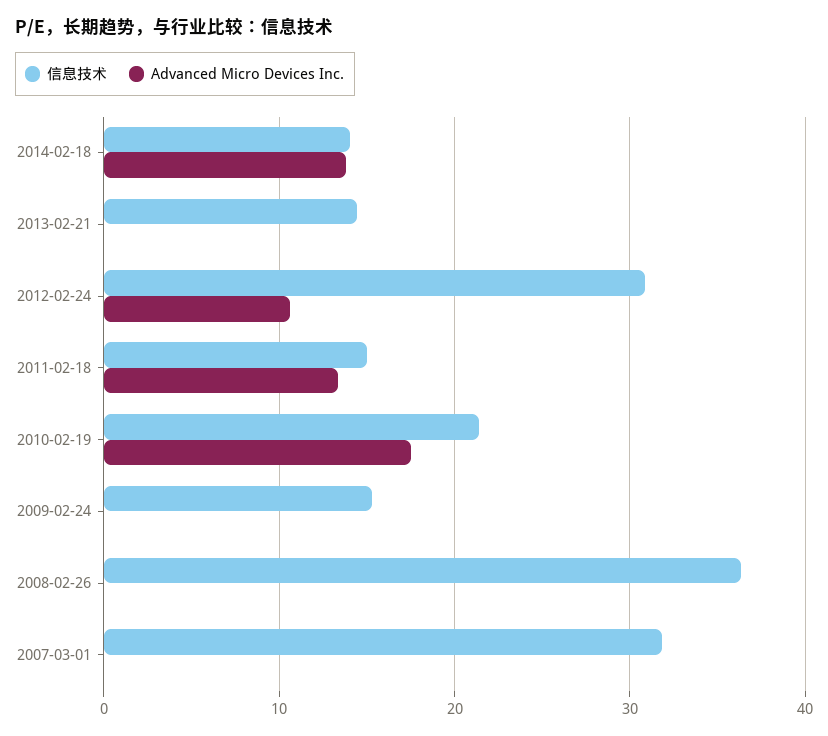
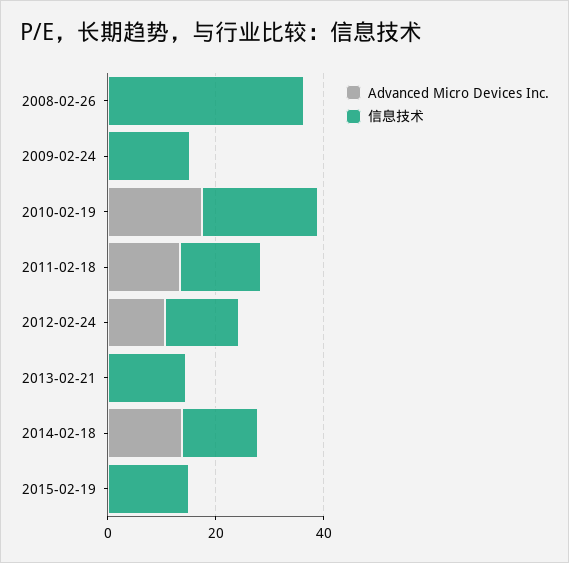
信息技术, 2012-02-24: 31 -> 15
信息技术, 2007-03-01: 32 -> none
Advanced Micro Devices Inc., 2007-03-01: 0 -> none
Advanced Micro Devices Inc., 2015-02-19: none -> 0
信息技术, 2015-02-19: none -> 15

